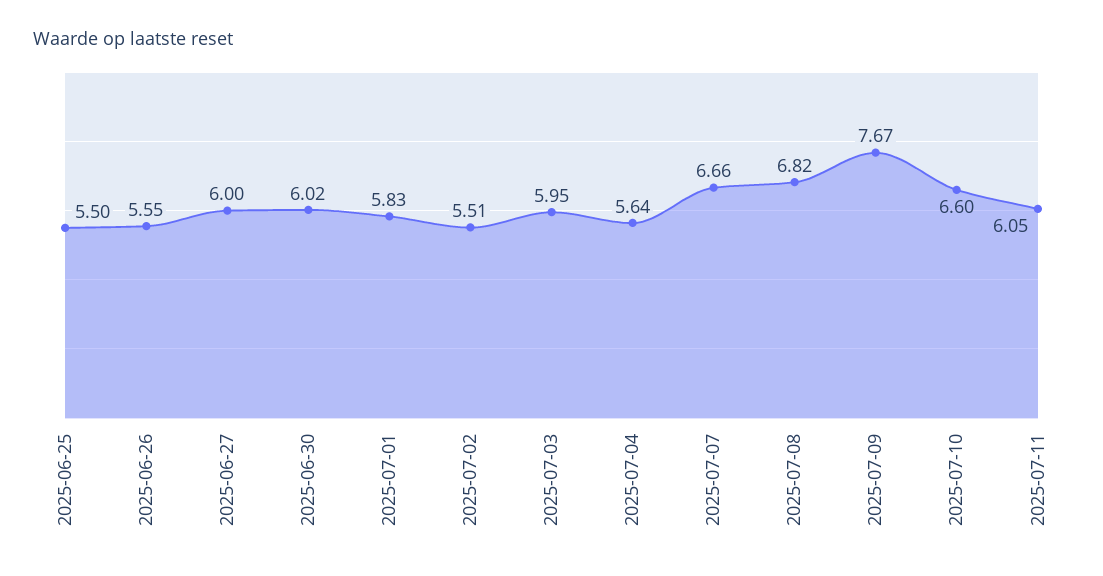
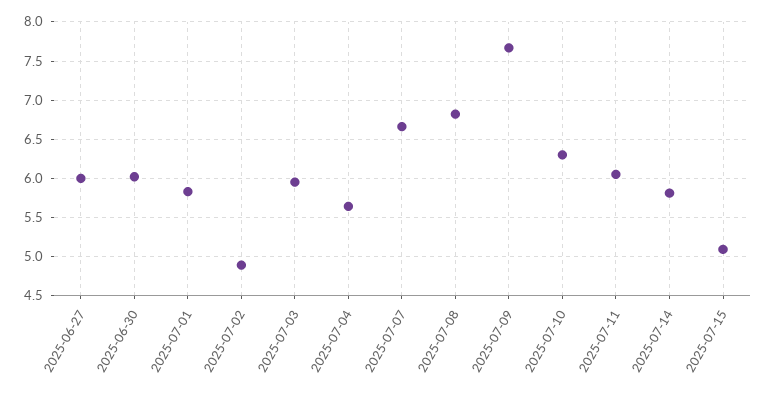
2025-06-25: 5.5 -> none
2025-06-26: 5.55 -> none
2025-07-02: 5.51 -> 4.9
2025-07-10: 6.6 -> 6.3
2025-07-14: none -> 5.8
2025-07-15: none -> 5.1

